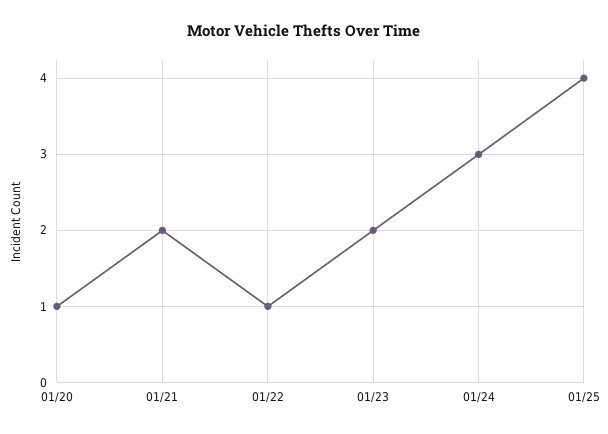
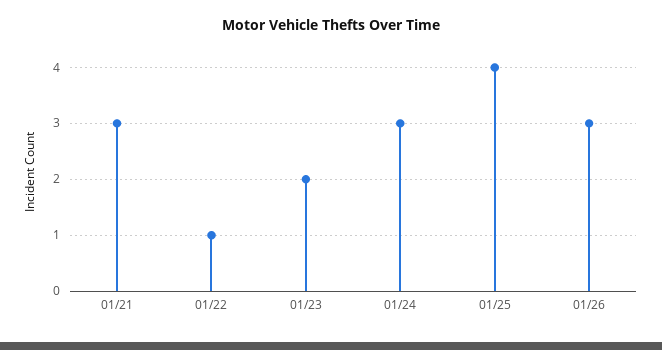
01/20: 1 -> none
01/21: 2 -> 3
01/26: none -> 3

